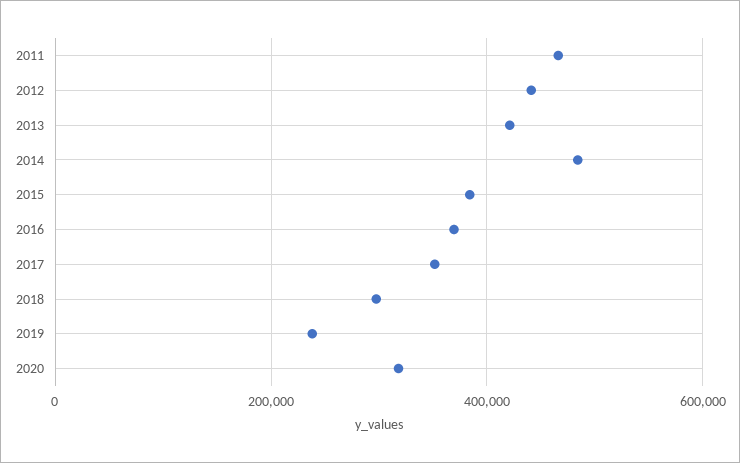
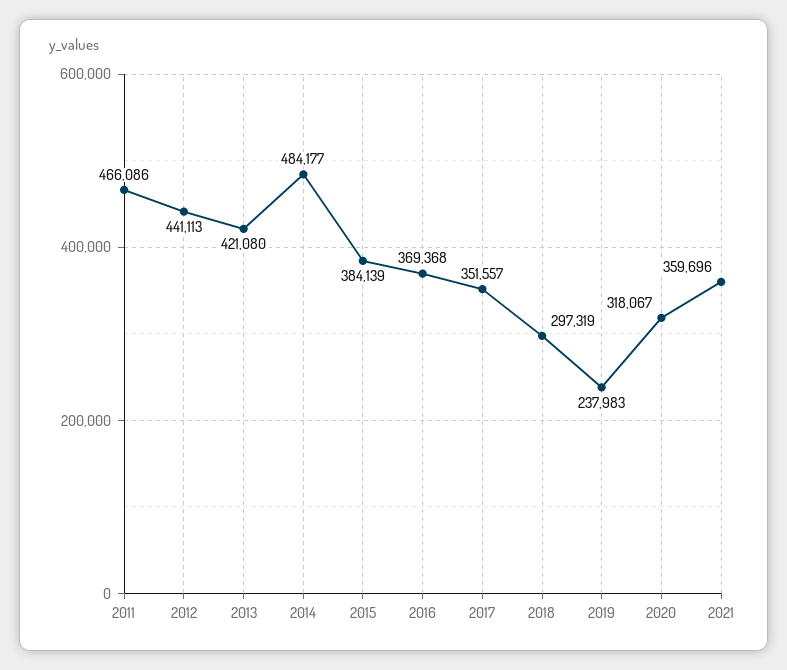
2021: none -> 359696

